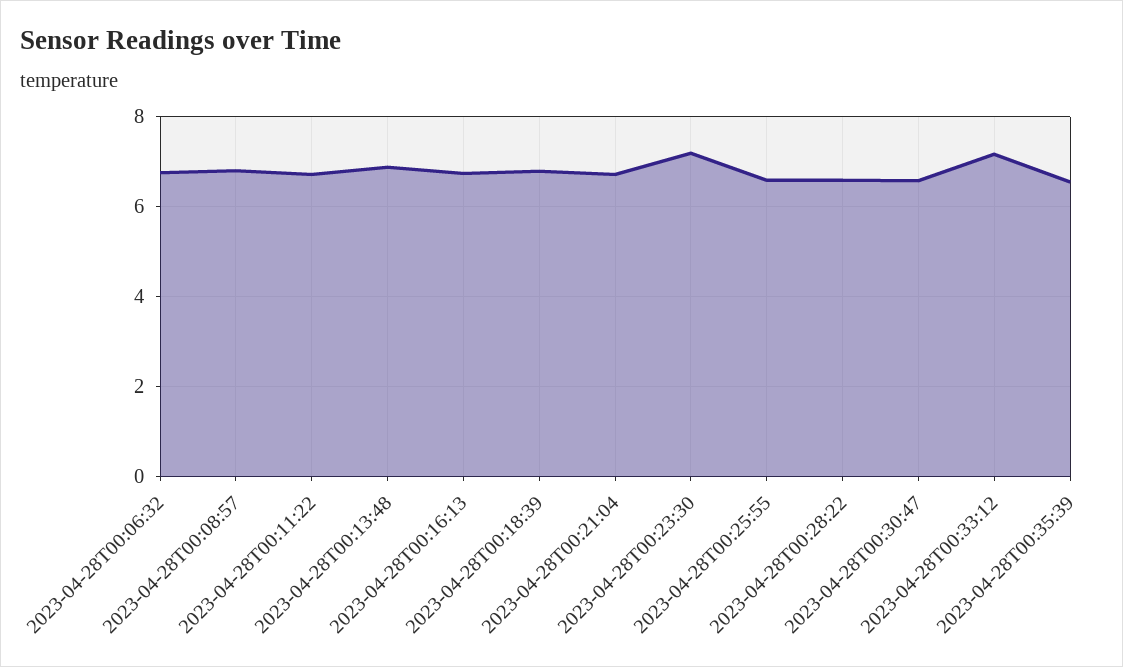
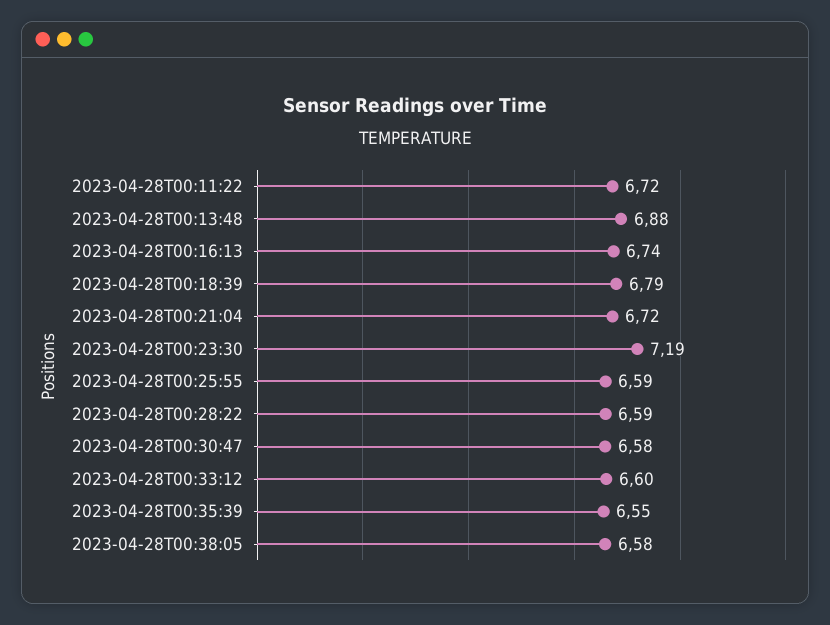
2023-04-28T00:06:32: 6.8 -> none
2023-04-28T00:08:57: 6.8 -> none
2023-04-28T00:33:12: 7.2 -> 6.6
2023-04-28T00:38:05: none -> 6.58

